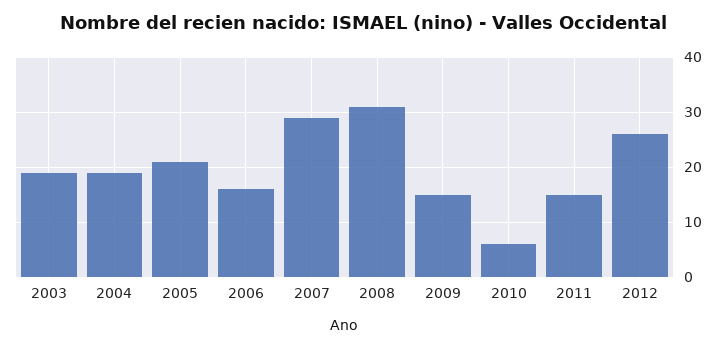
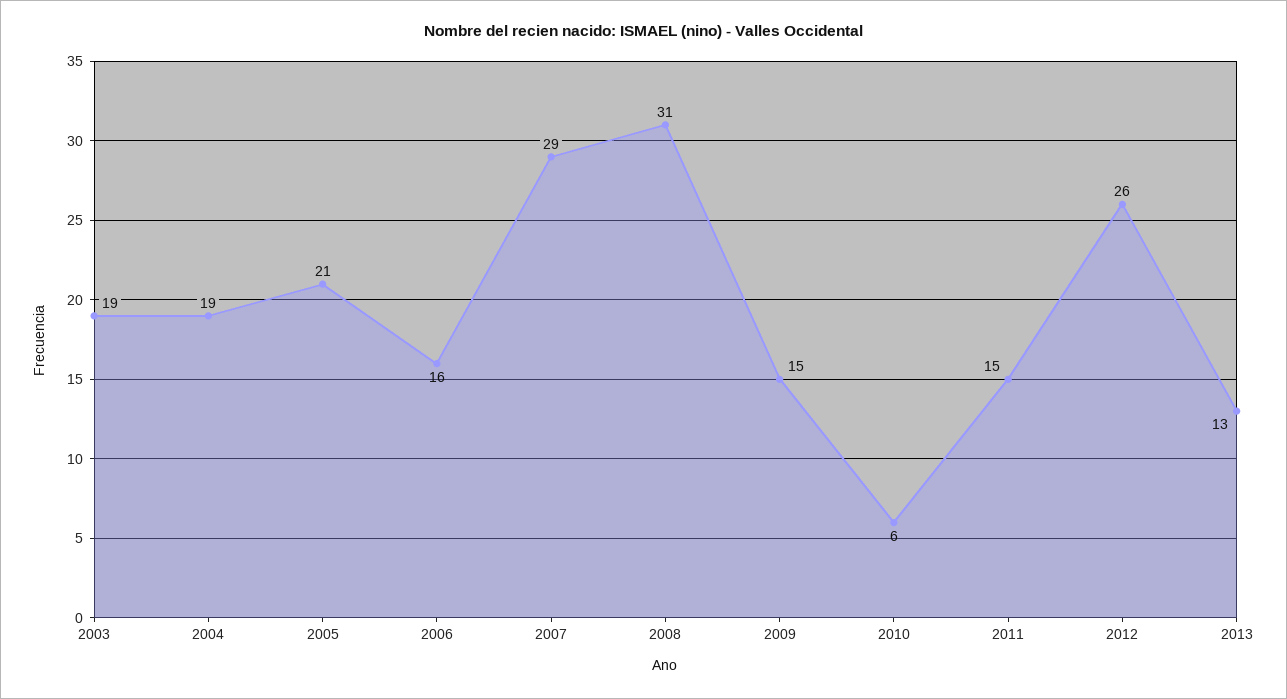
2013: none -> 13

